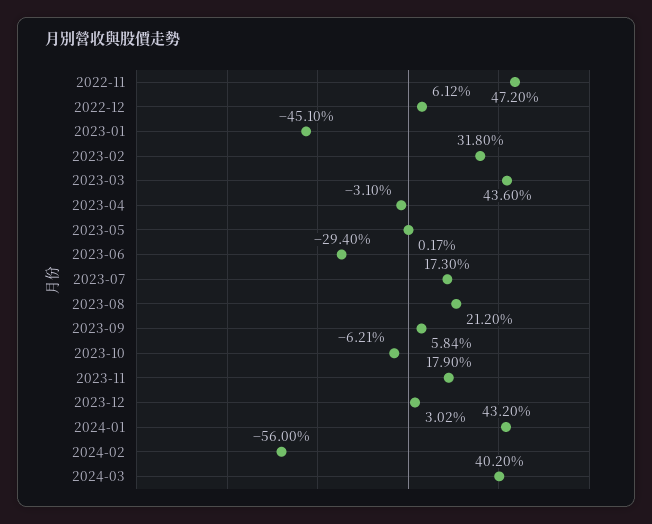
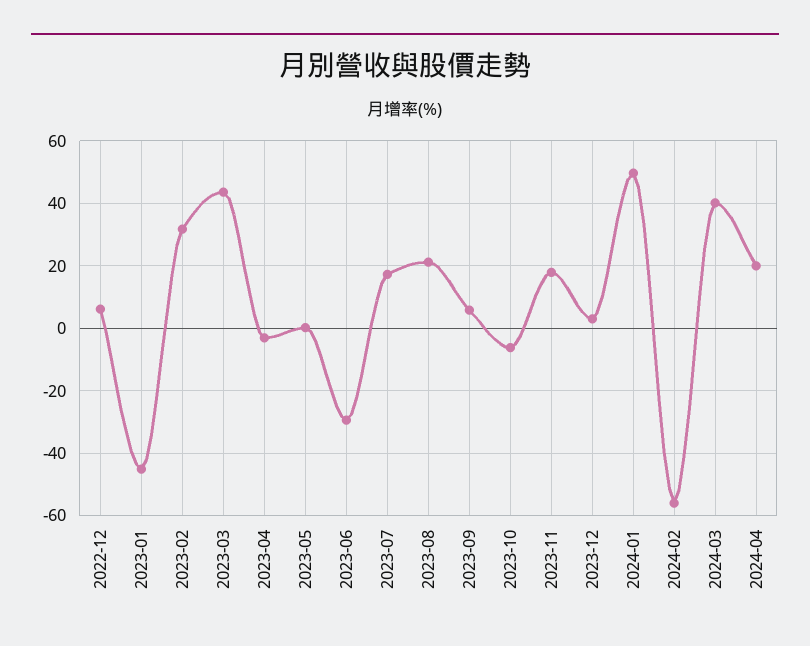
2022-11: 47.2 -> none
2024-01: 43.2 -> 50
2024-04: none -> 20

